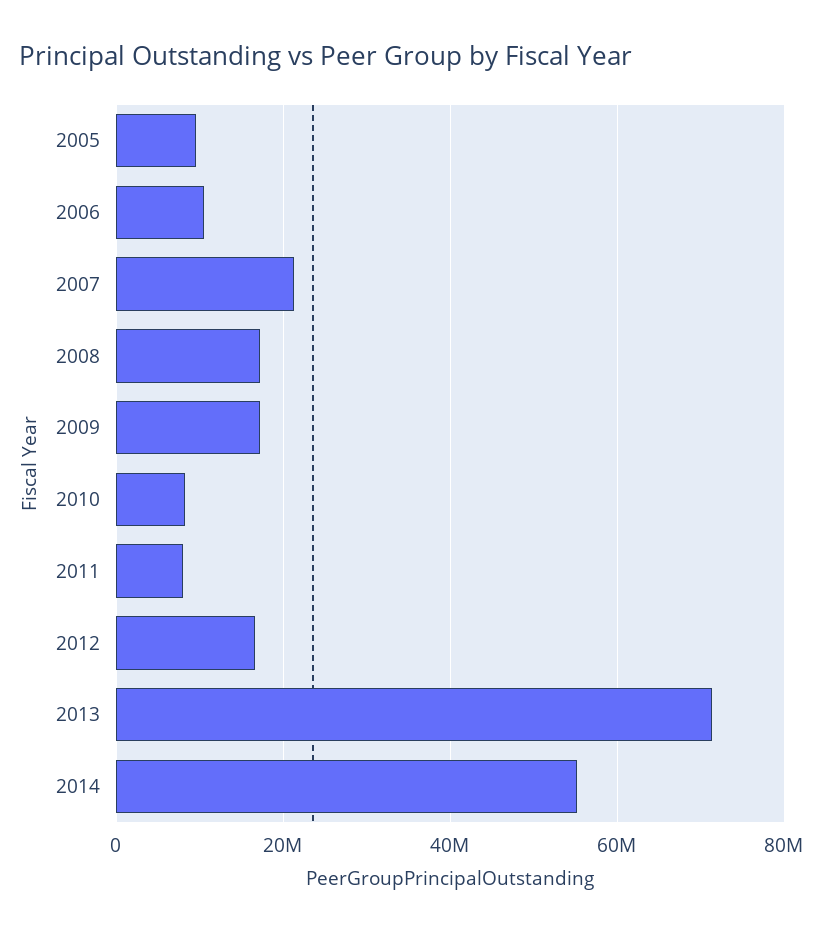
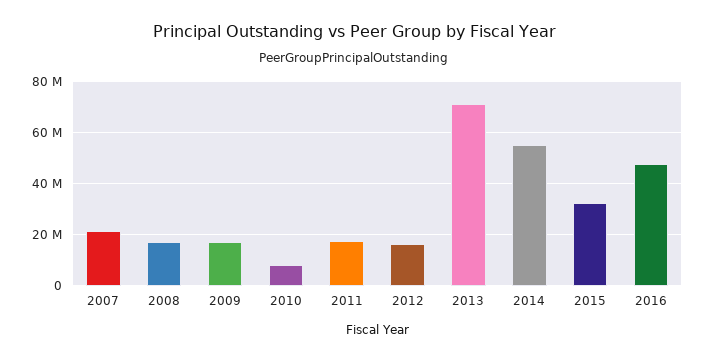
2005: 10000000 -> none
2006: 10000000 -> none
2011: 8000000 -> 17500000
2015: none -> 32500000
2016: none -> 47500000

